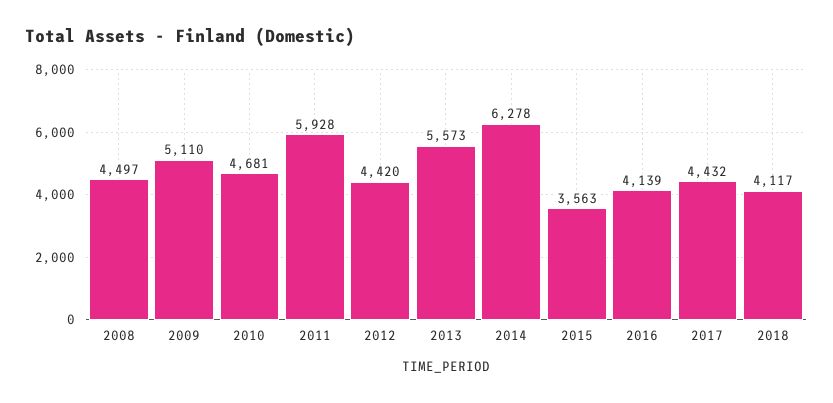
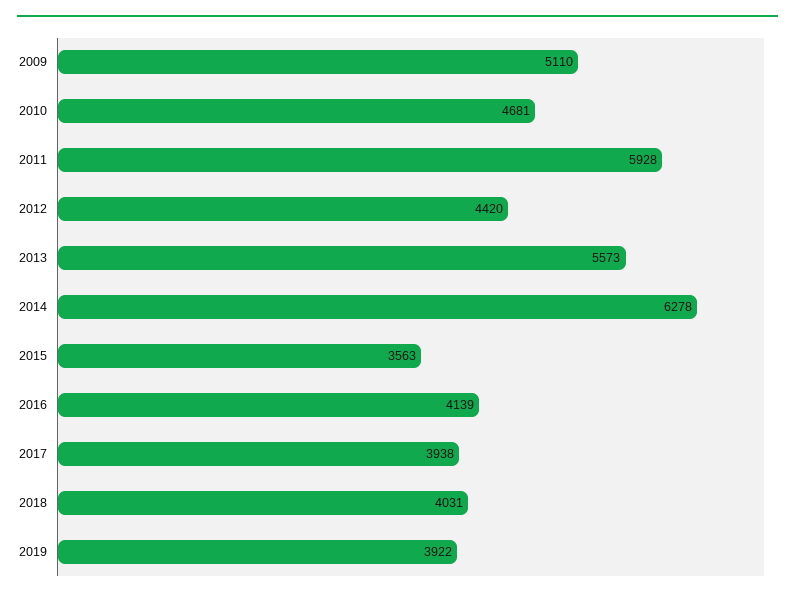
2008: 4497 -> none
2017: 4432 -> 3938
2018: 4117 -> 4031
2019: none -> 3922

